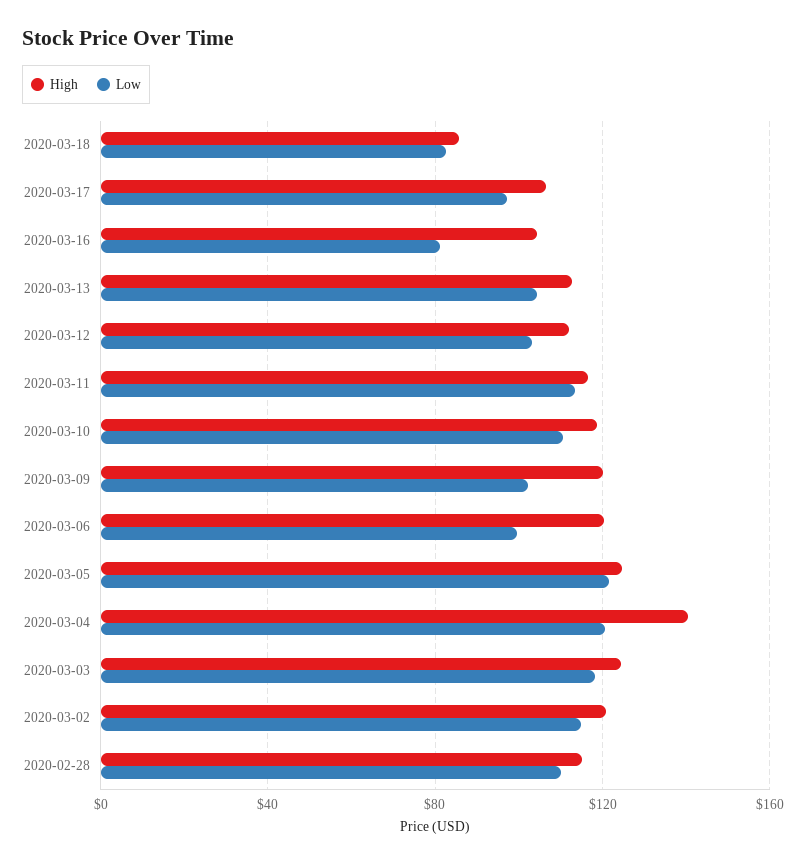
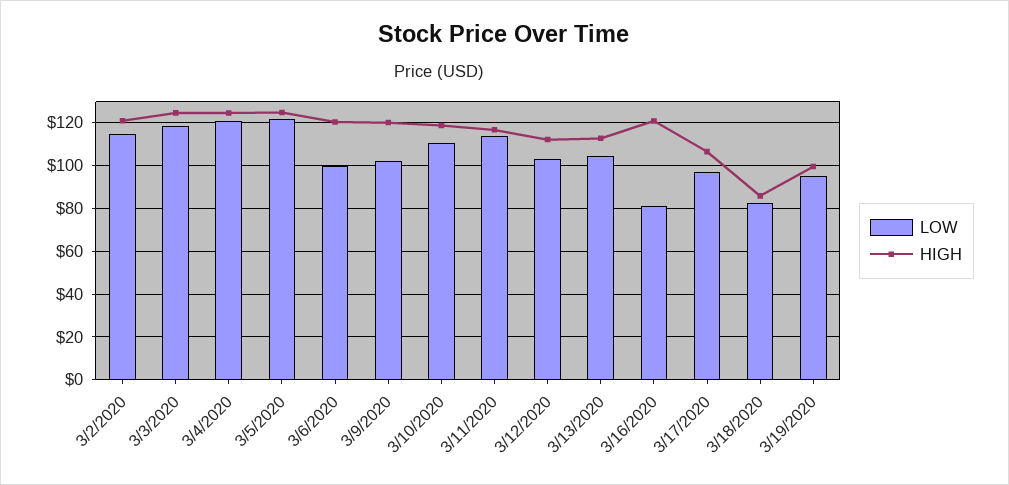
High, 2020-03-16: 105 -> 120
High, 2020-03-04: 140 -> 125
High, 2020-02-28: 115 -> none
Low, 2020-02-28: 110 -> none
Low, 3/19/2020: none -> 95
High, 3/19/2020: none -> 100

